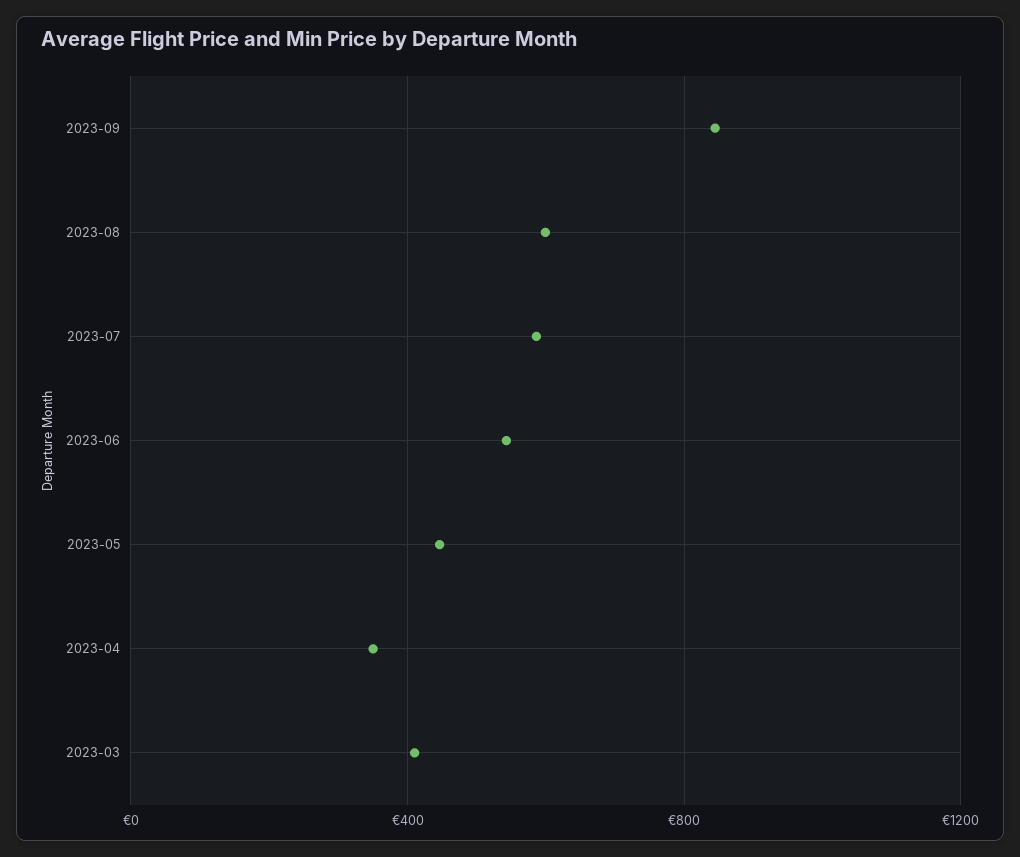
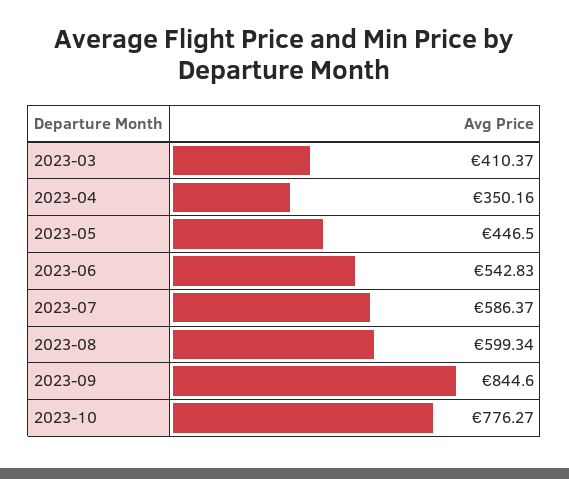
2023-10: none -> 776.27

